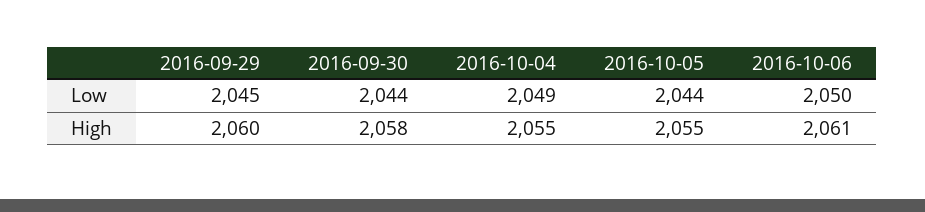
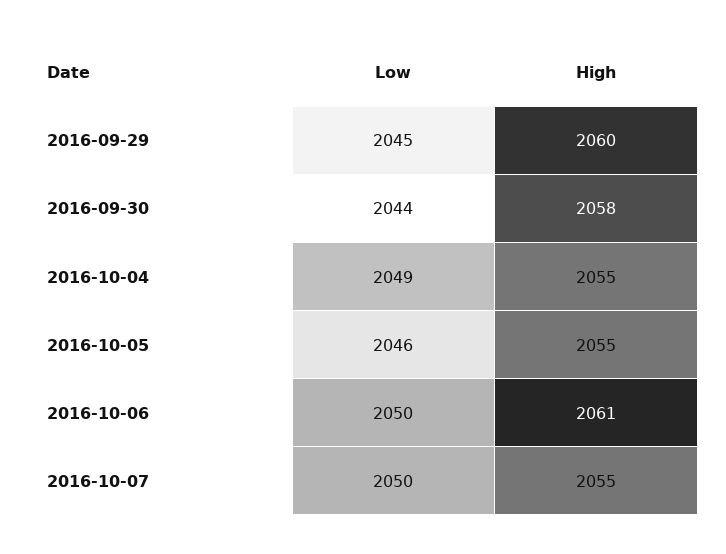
2016-10-05, Low: 2044 -> 2046
2016-10-07, Low: none -> 2050
2016-10-07, High: none -> 2055

